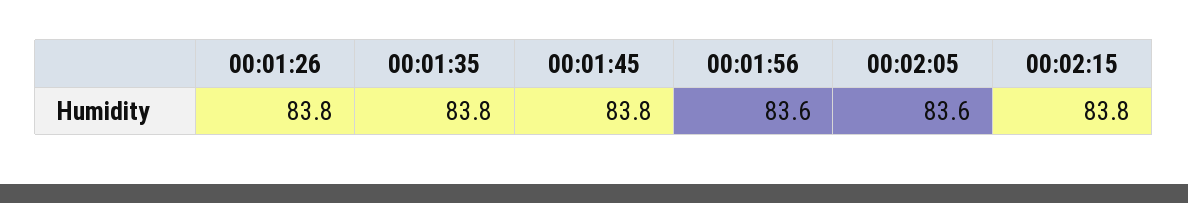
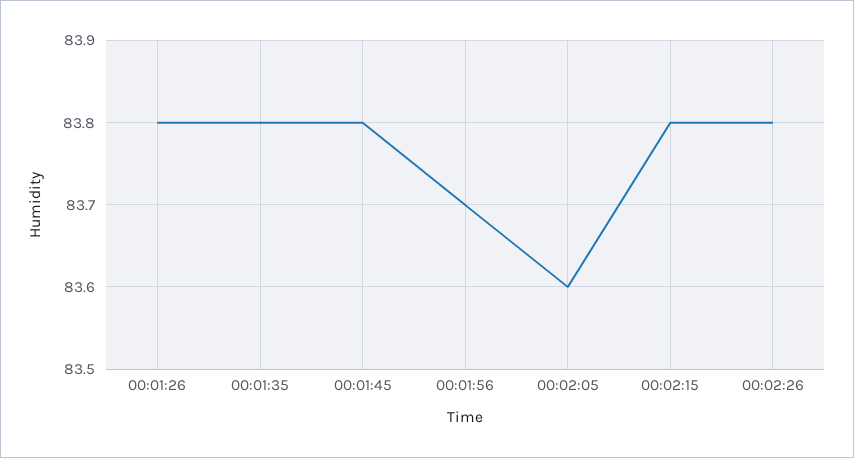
00:01:56: 83.6 -> 83.7
00:02:26: none -> 83.8

